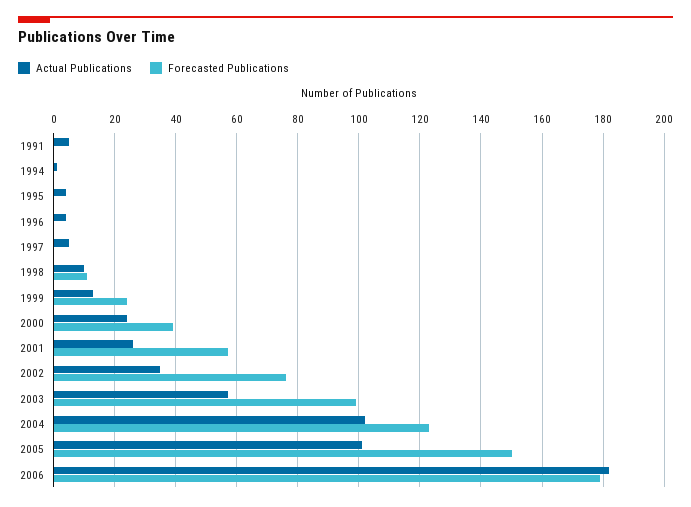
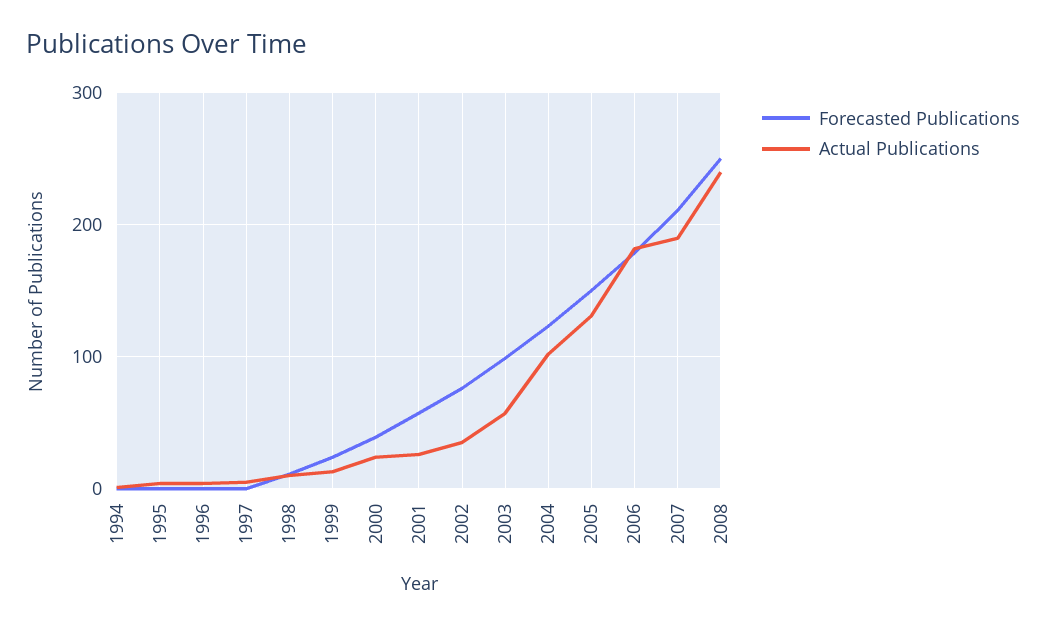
Actual Publications, 1991: 5 -> none
Forecasted Publications, 1991: 0 -> none
Actual Publications, 2005: 100 -> 130
Forecasted Publications, 2007: none -> 210
Actual Publications, 2007: none -> 190
Forecasted Publications, 2008: none -> 250
Actual Publications, 2008: none -> 240

